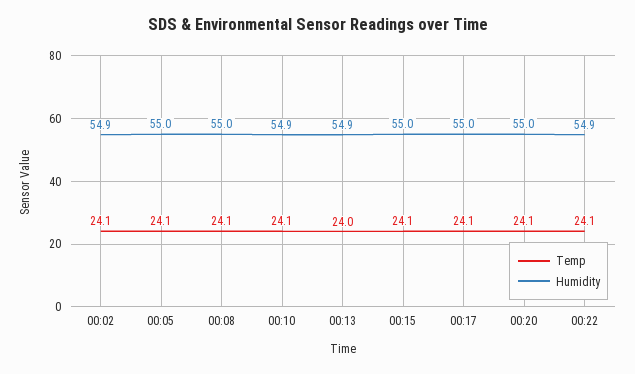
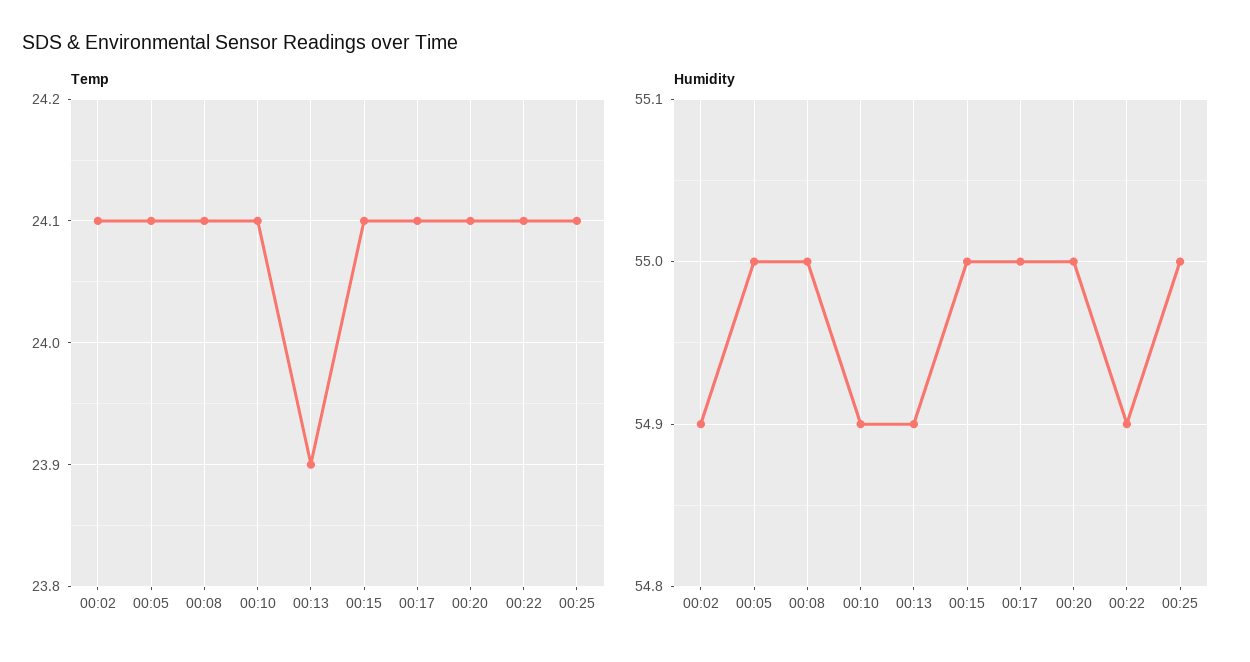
Temp, 00:13: 24 -> 23.9
Temp, 00:25: none -> 24.1
Humidity, 00:25: none -> 55

